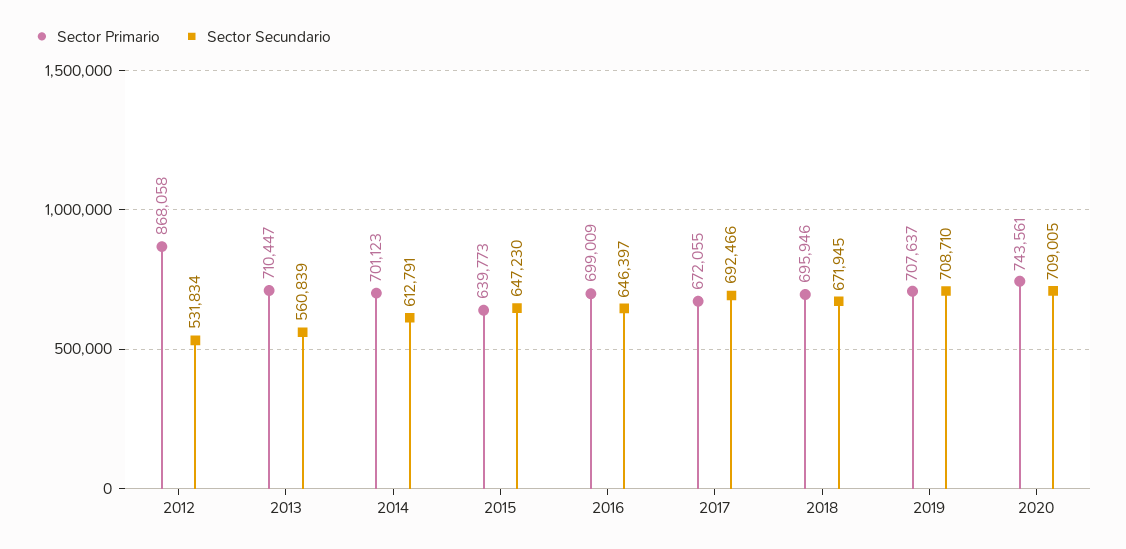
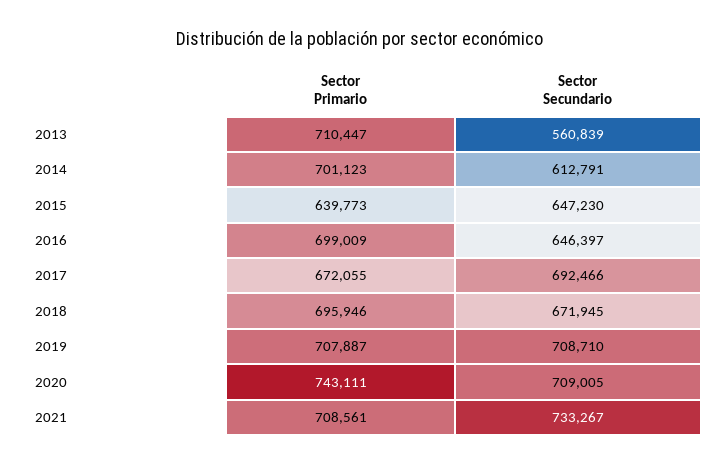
Sector Primario, 2012: 868058 -> none
Sector Secundario, 2012: 531834 -> none
Sector Primario, 2019: 707637 -> 707887
Sector Primario, 2020: 743561 -> 743111
Sector Primario, 2021: none -> 708561
Sector Secundario, 2021: none -> 733267

